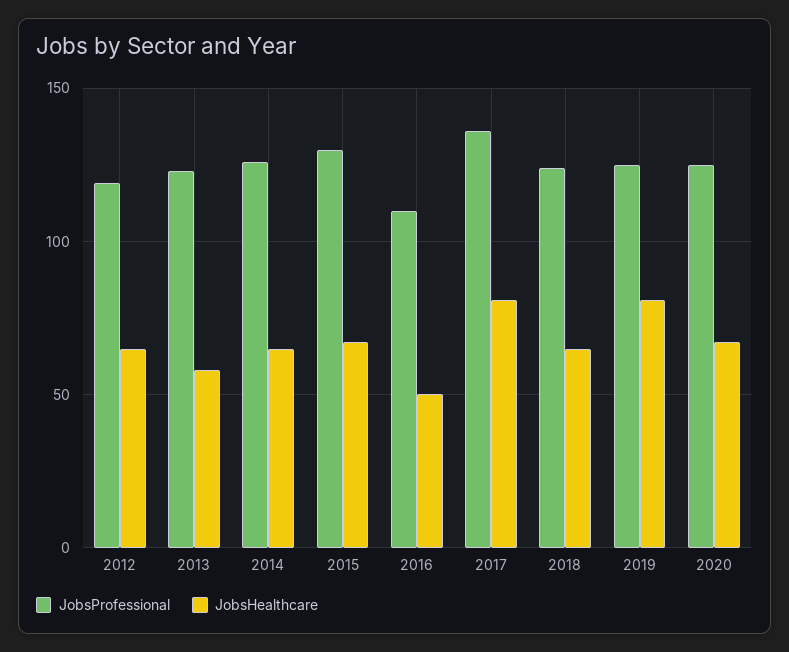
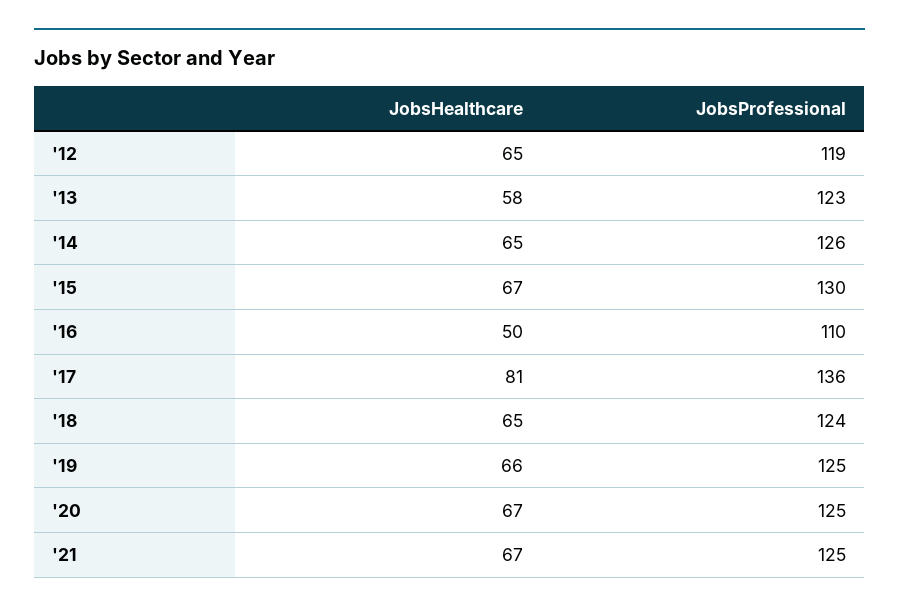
JobsHealthcare, 2019: 80 -> 66
JobsHealthcare, '21: none -> 67
JobsProfessional, '21: none -> 125

